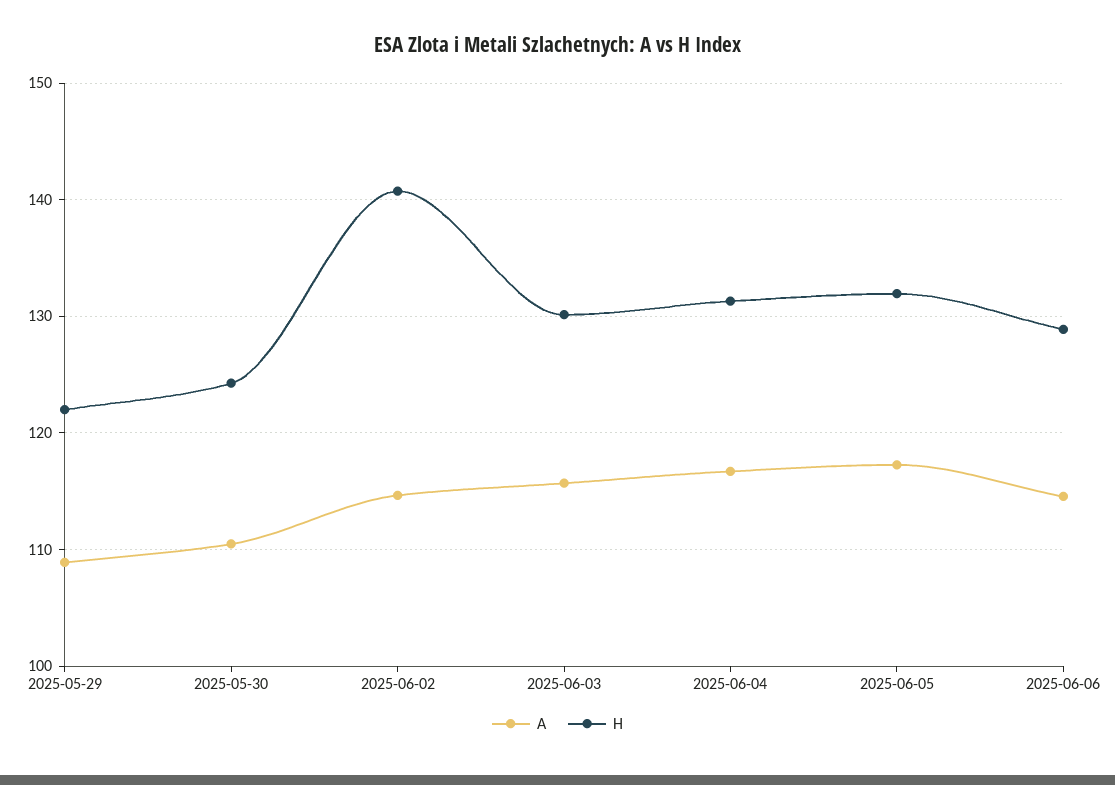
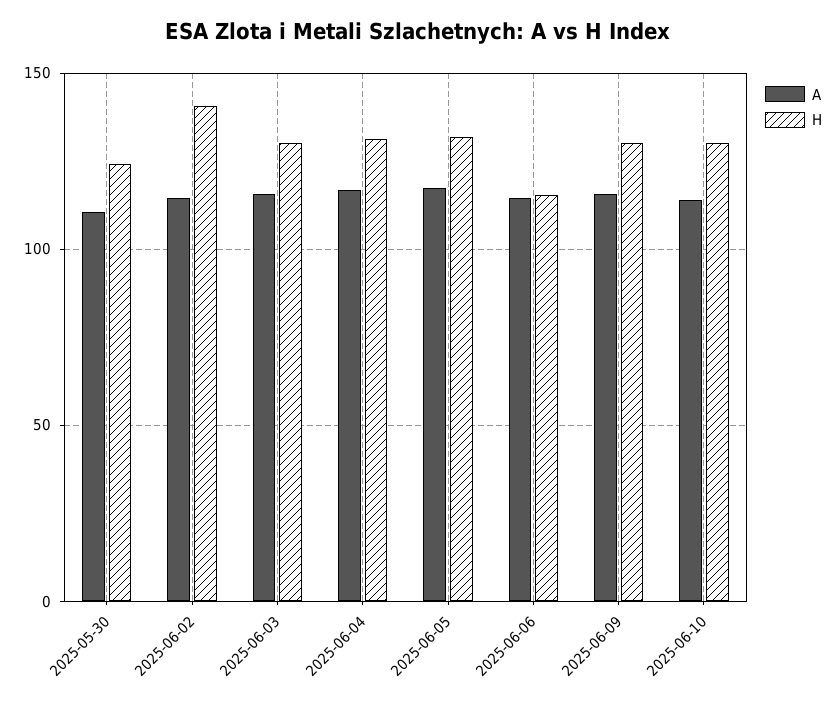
A, 2025-05-29: 109 -> none
H, 2025-05-29: 122 -> none
H, 2025-06-06: 129 -> 115
A, 2025-06-09: none -> 115
H, 2025-06-09: none -> 130
A, 2025-06-10: none -> 115
H, 2025-06-10: none -> 130

